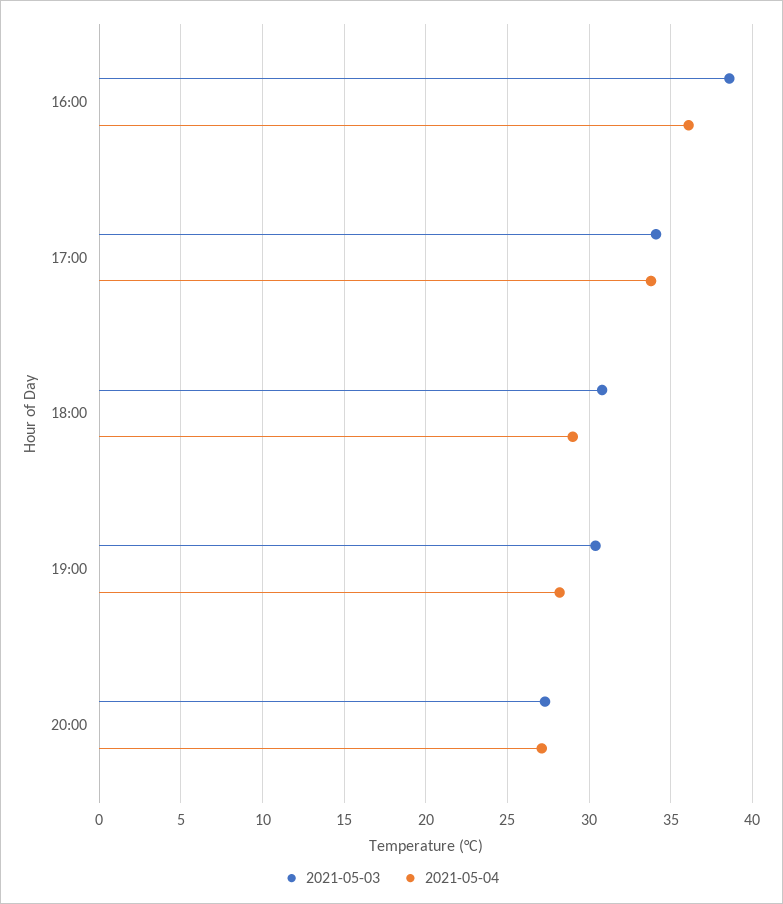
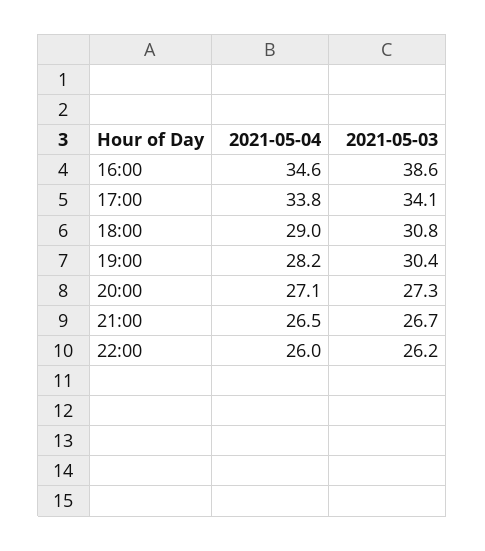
2021-05-04, 16:00: 36 -> 34.6
2021-05-04, 21:00: none -> 26.5
2021-05-03, 21:00: none -> 26.7
2021-05-04, 22:00: none -> 26
2021-05-03, 22:00: none -> 26.2

